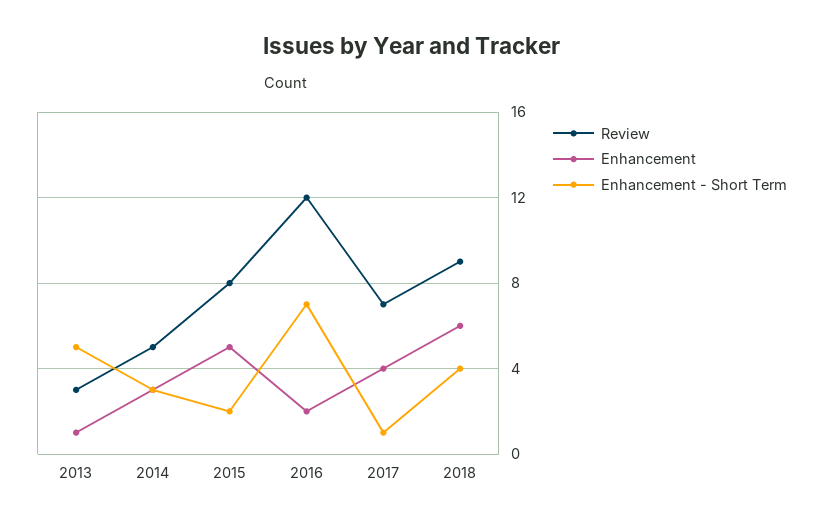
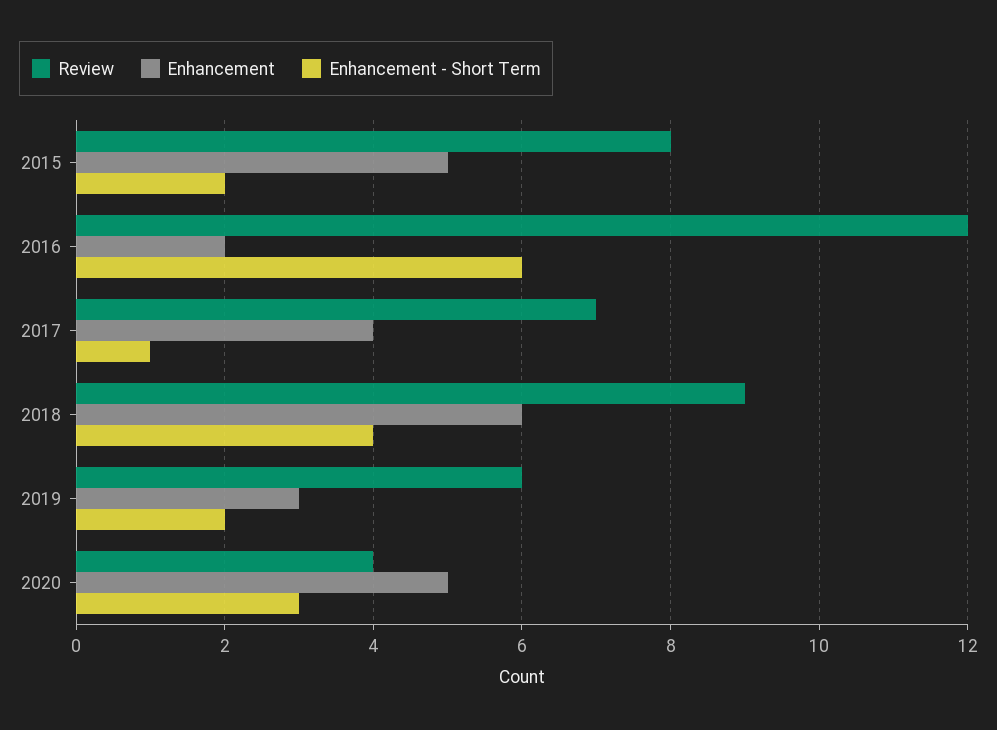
Review, 2013: 3 -> none
Enhancement, 2013: 1 -> none
Enhancement - Short Term, 2013: 5 -> none
Review, 2014: 5 -> none
Enhancement, 2014: 3 -> none
Enhancement - Short Term, 2014: 3 -> none
Enhancement - Short Term, 2016: 7 -> 6
Review, 2019: none -> 6
Enhancement, 2019: none -> 3
Enhancement - Short Term, 2019: none -> 2
Review, 2020: none -> 4
Enhancement, 2020: none -> 5
Enhancement - Short Term, 2020: none -> 3

